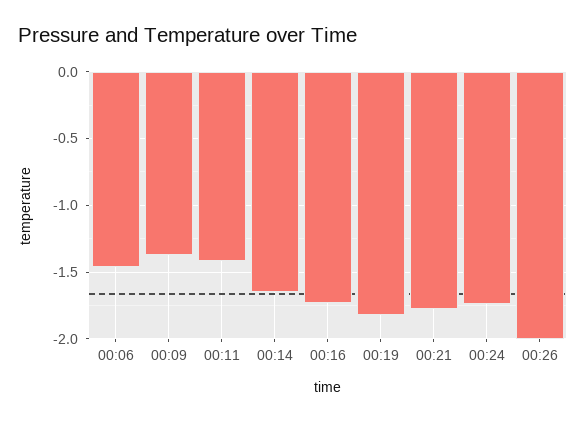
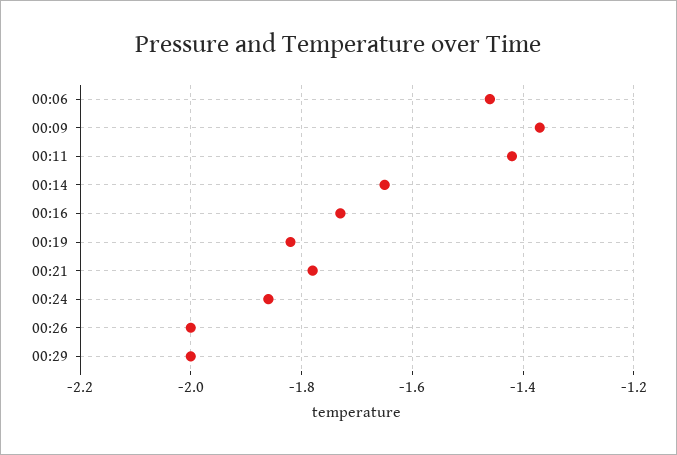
00:24: -1.75 -> -1.85
00:29: none -> -2

